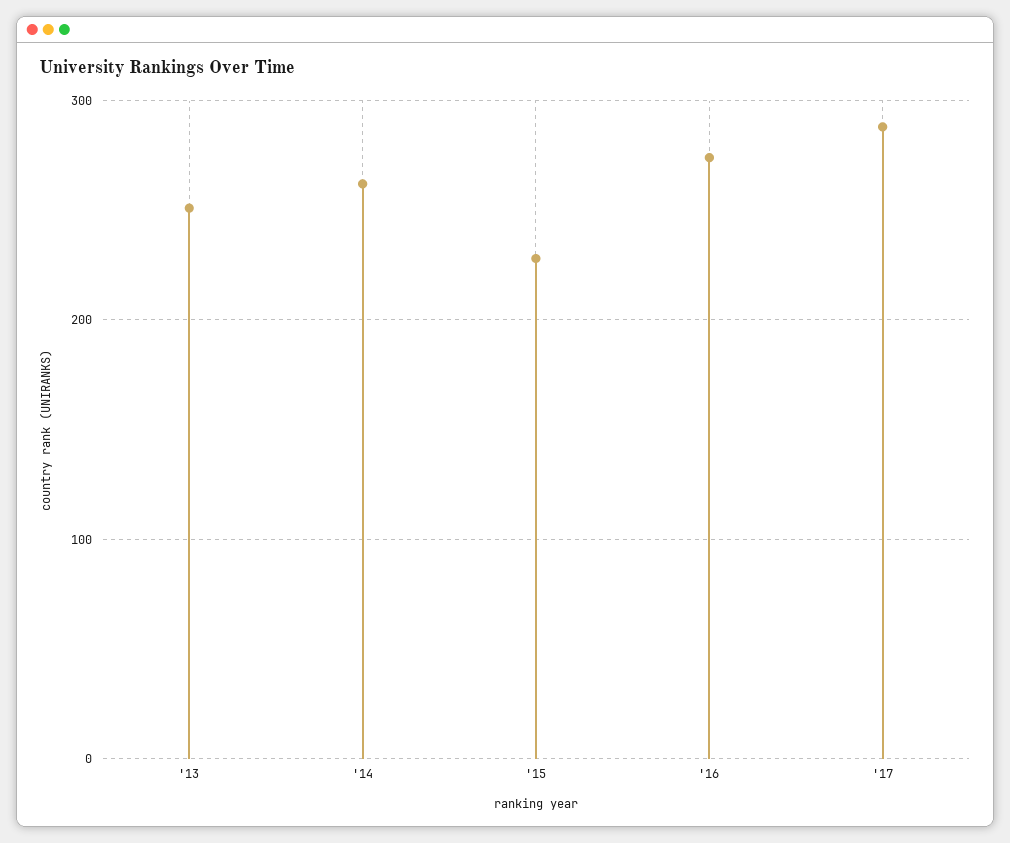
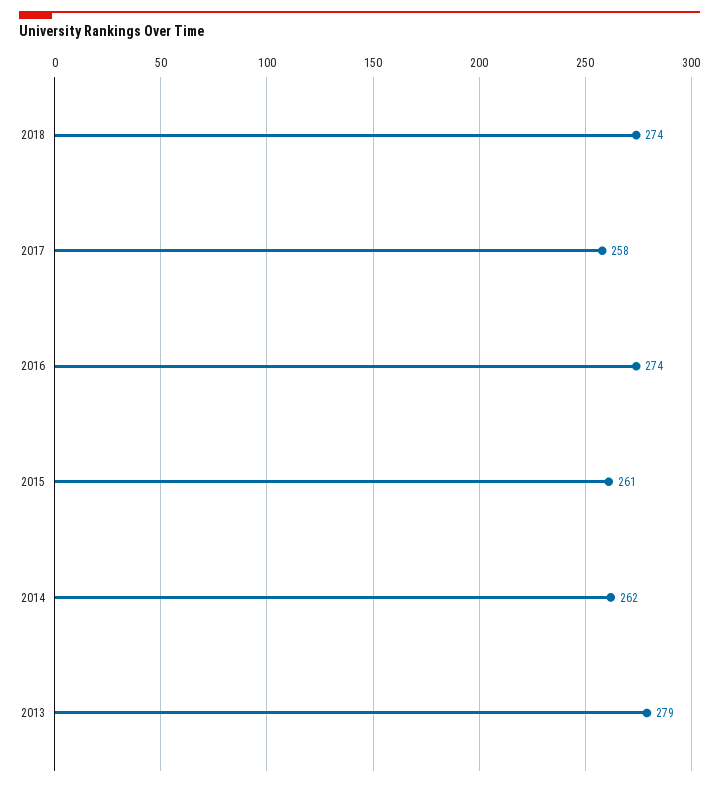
'13: 250 -> 279
'15: 230 -> 261
'17: 290 -> 258
2018: none -> 274

